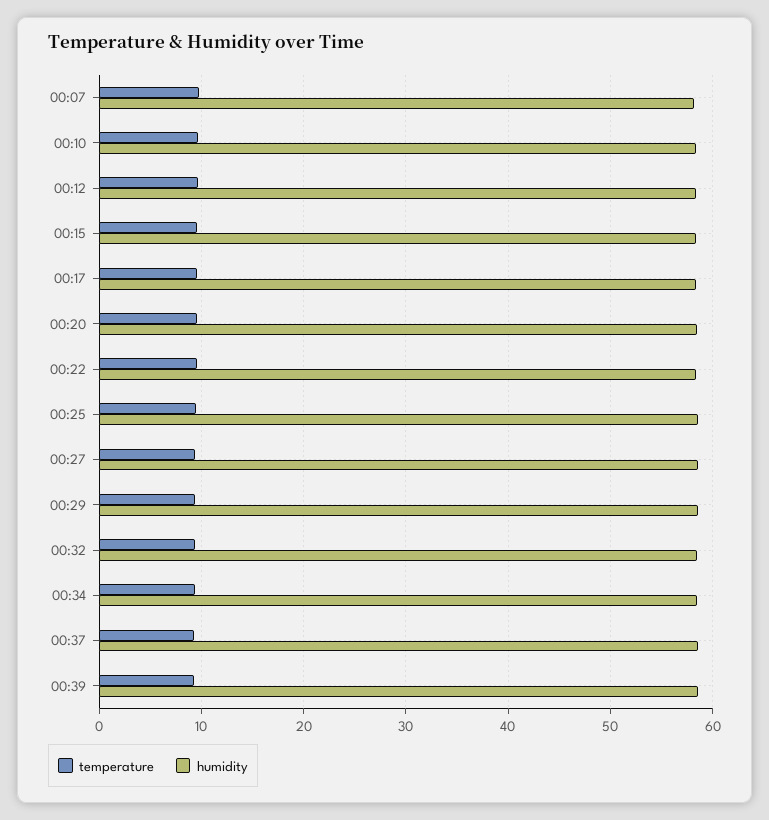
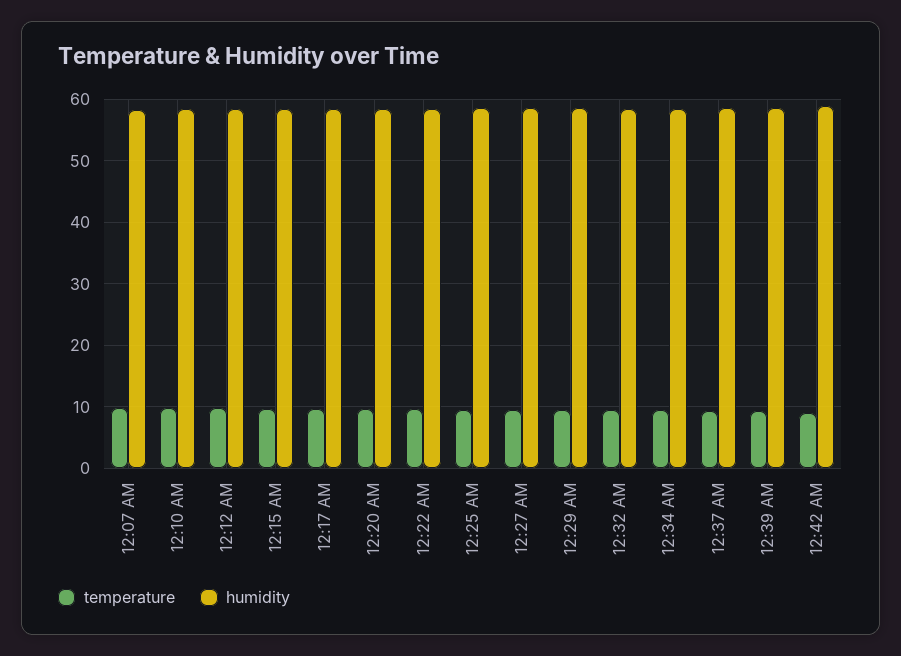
temperature, 12:42 AM: none -> 9
humidity, 12:42 AM: none -> 59

